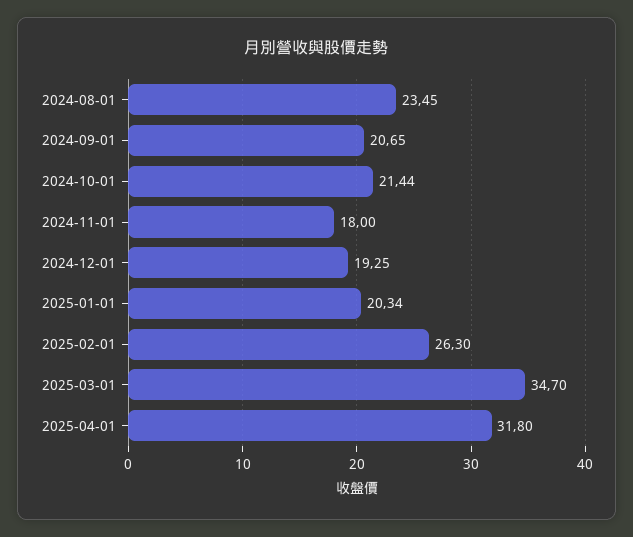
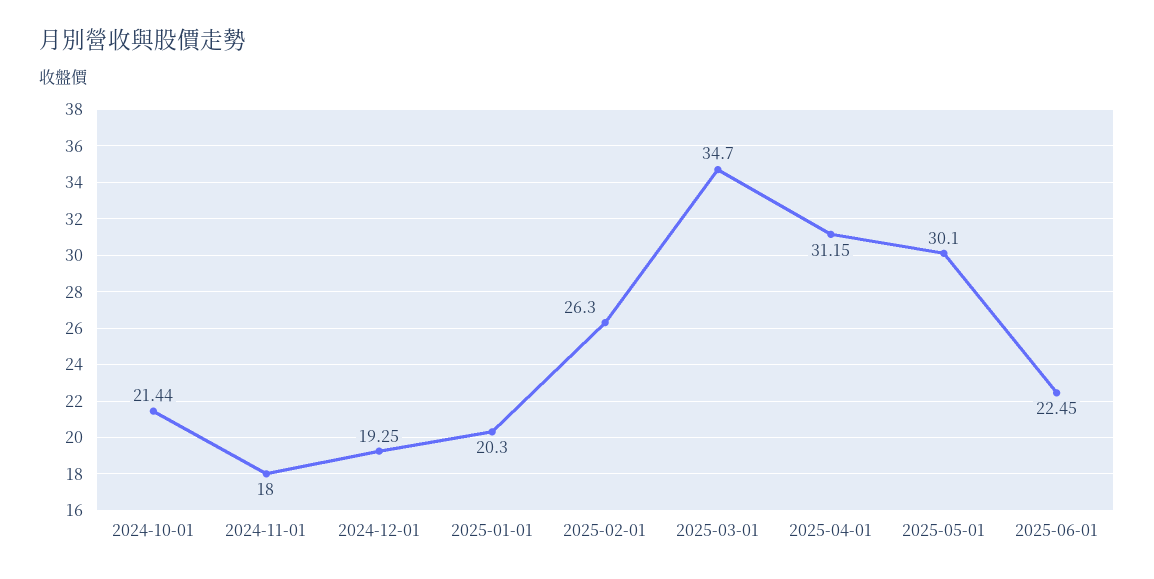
2024-08-01: 23.45 -> none
2024-09-01: 20.65 -> none
2025-01-01: 20.34 -> 20.3
2025-04-01: 31.8 -> 31.15
2025-05-01: none -> 30.1
2025-06-01: none -> 22.45

